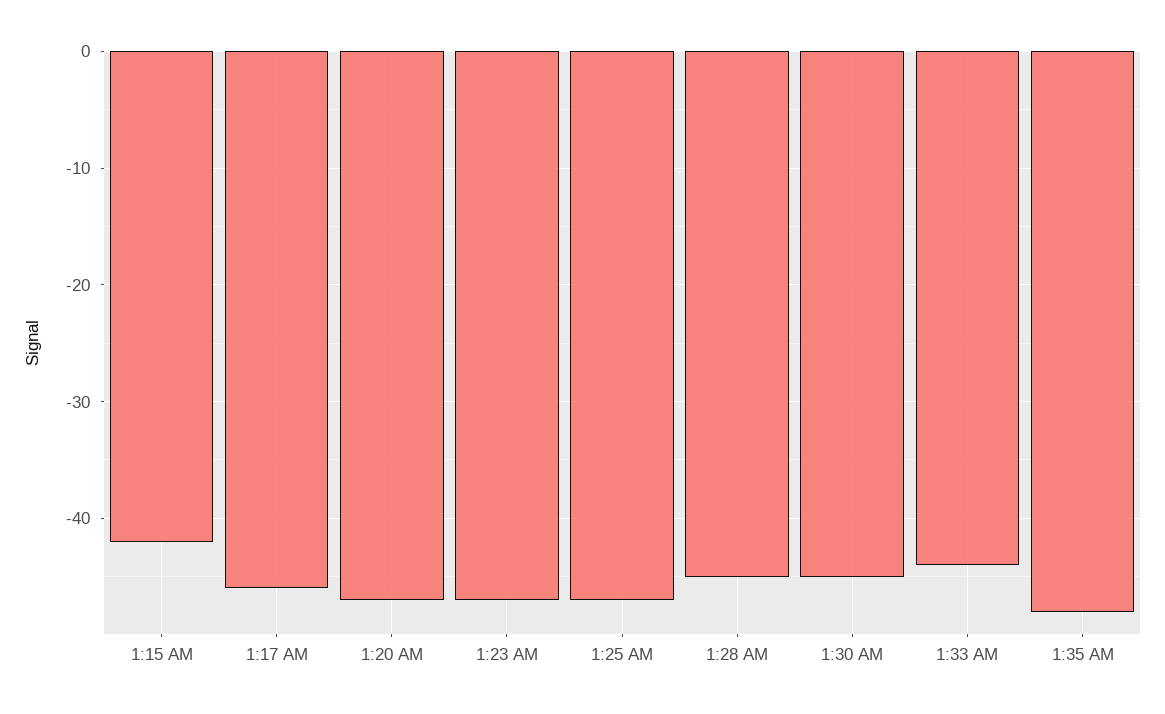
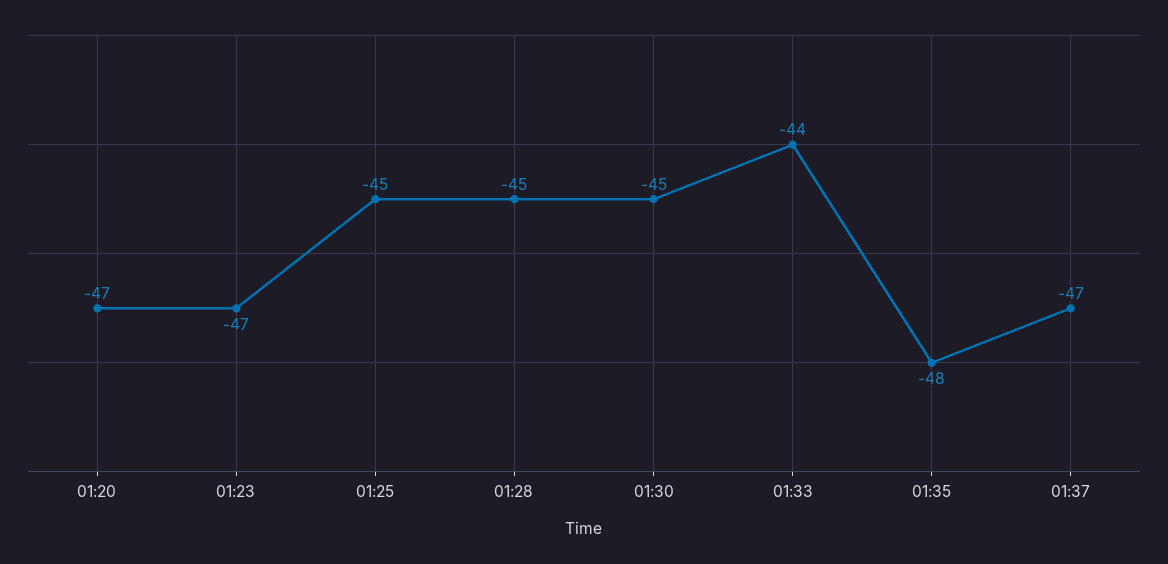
1:15 AM: -42 -> none
1:17 AM: -46 -> none
1:25 AM: -47 -> -45
01:37: none -> -47

